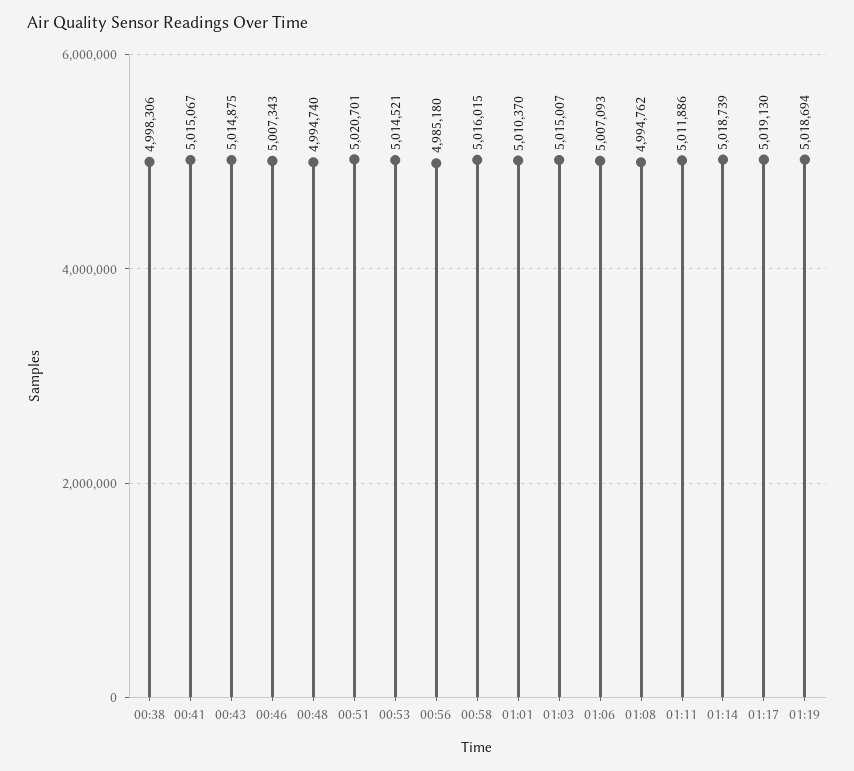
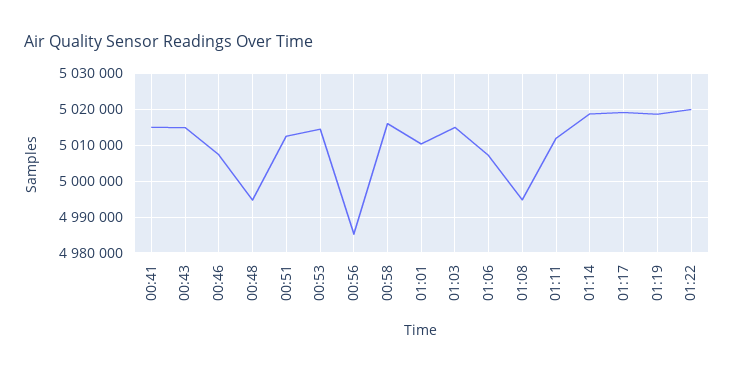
00:38: 4998306 -> none
00:51: 5020701 -> 5012000
01:22: none -> 5020000

